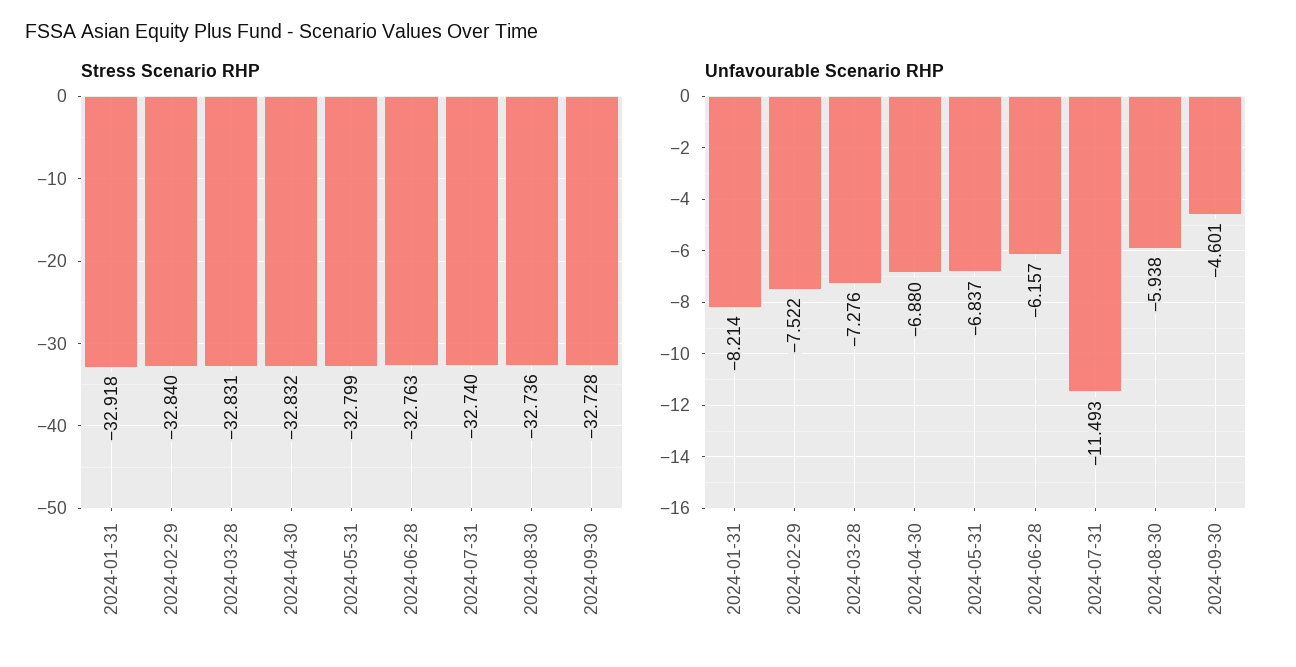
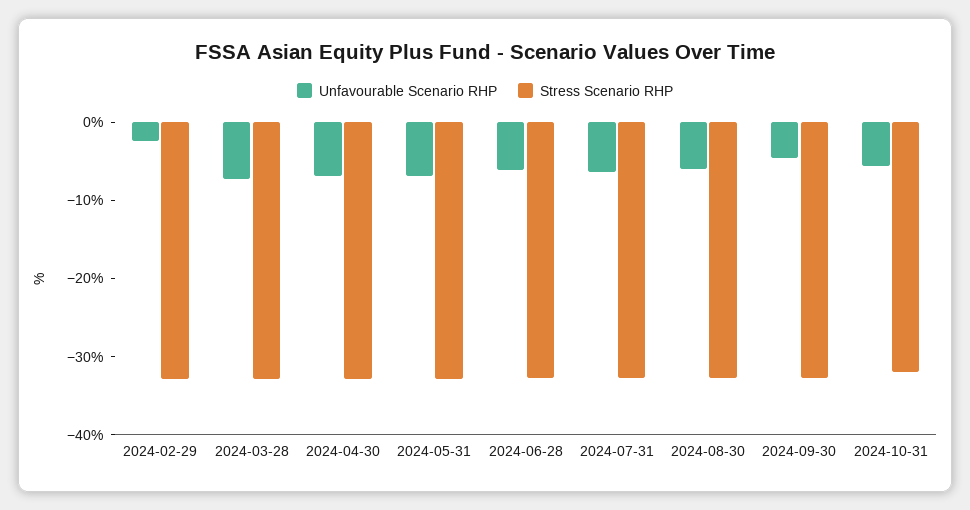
Stress Scenario RHP, 2024-01-31: -32.918 -> none
Unfavourable Scenario RHP, 2024-01-31: -8.214 -> none
Unfavourable Scenario RHP, 2024-02-29: -7.522 -> -2
Unfavourable Scenario RHP, 2024-07-31: -11.493 -> -6
Unfavourable Scenario RHP, 2024-10-31: none -> -6
Stress Scenario RHP, 2024-10-31: none -> -32

